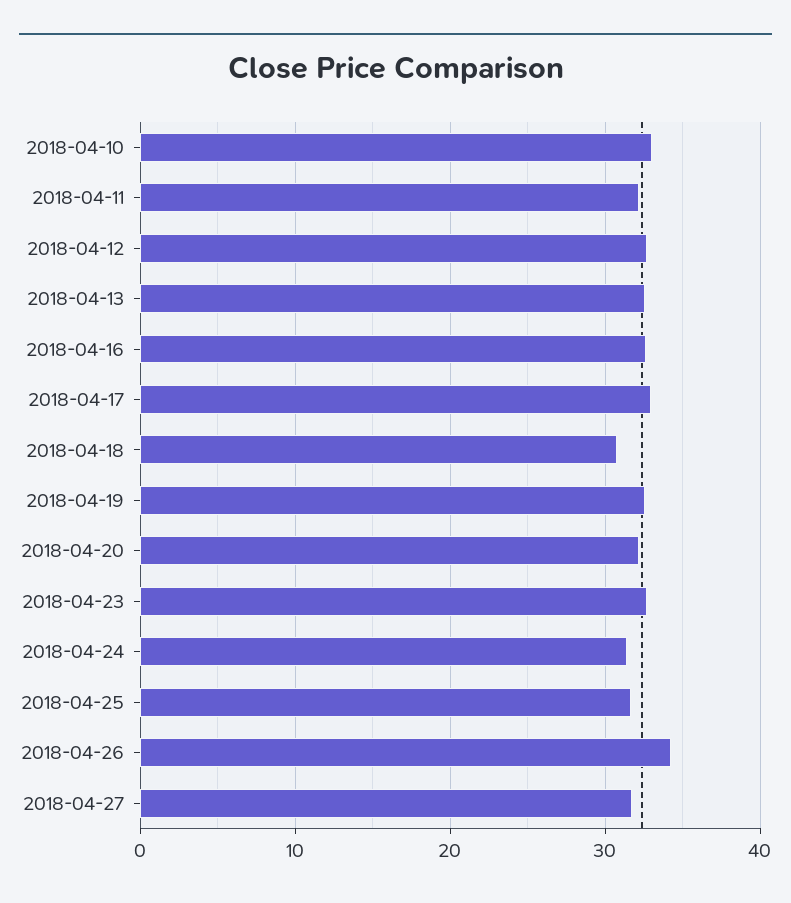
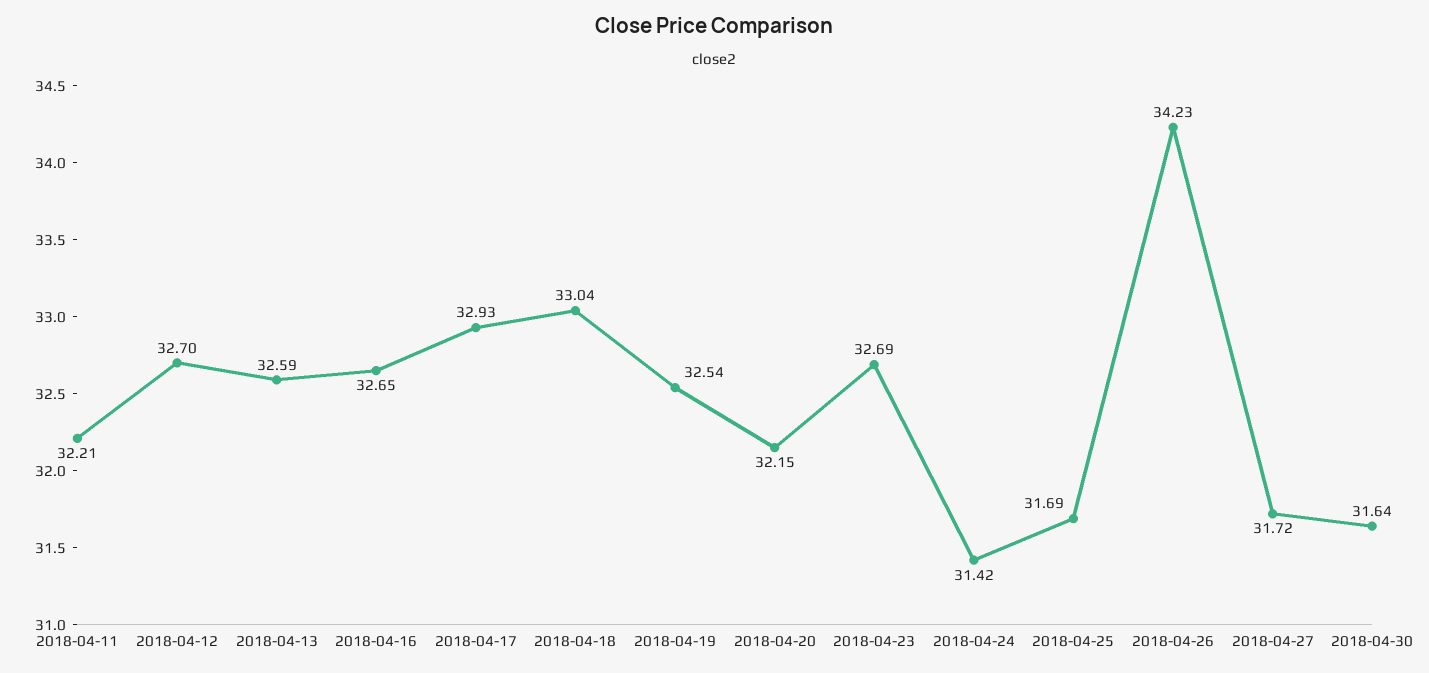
2018-04-10: 33 -> none
2018-04-18: 31 -> 33.04
2018-04-30: none -> 31.64

